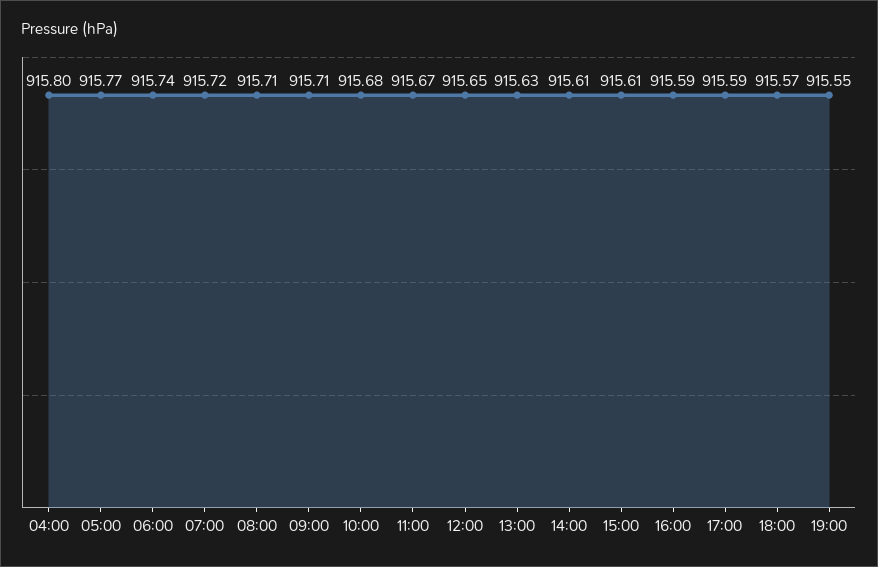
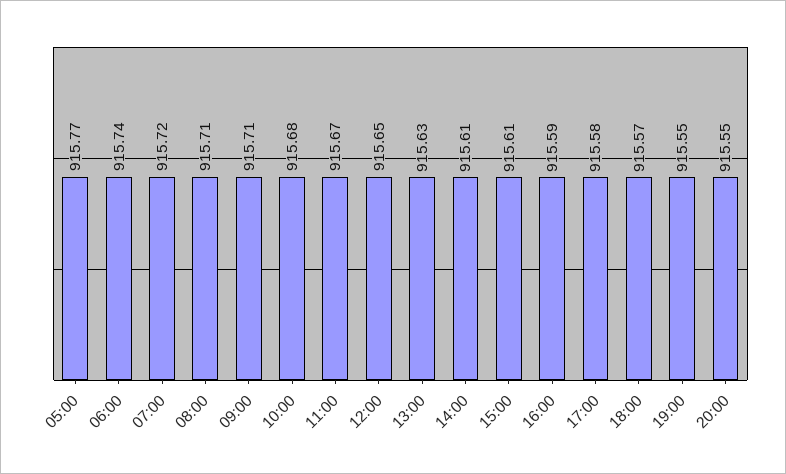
04:00: 915.8 -> none
17:00: 915.59 -> 915.58
20:00: none -> 915.55

